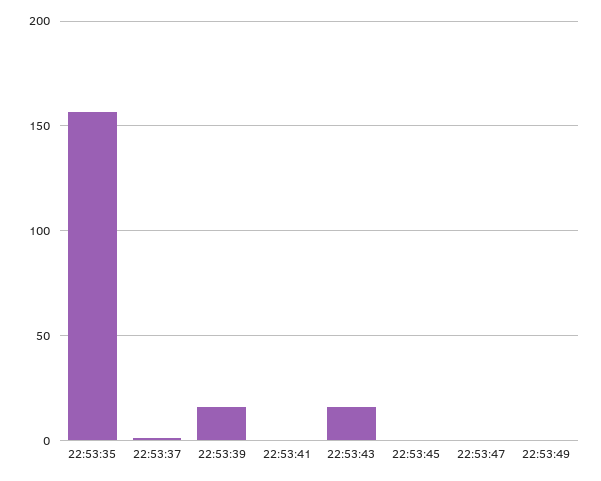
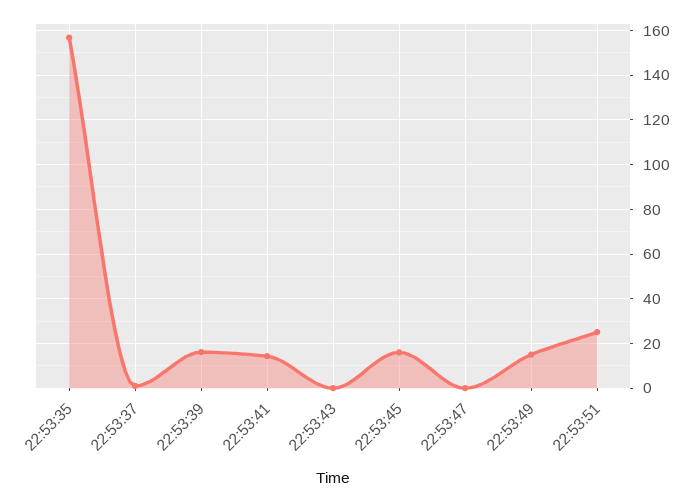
22:53:41: 0 -> 15
22:53:43: 15 -> 0
22:53:45: 0 -> 15
22:53:49: 0 -> 15
22:53:51: none -> 25

